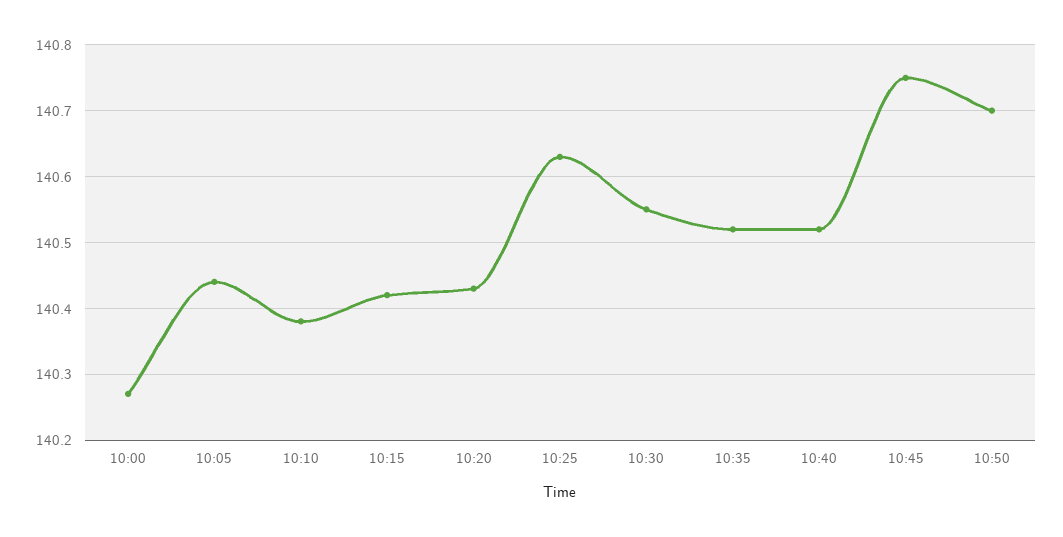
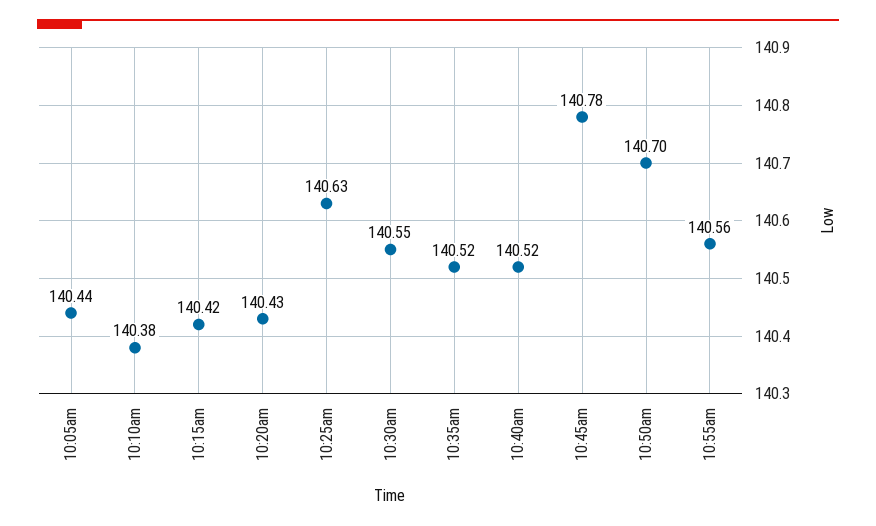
10:00: 140.27 -> none
10:45: 140.75 -> 140.78
10:55am: none -> 140.56

